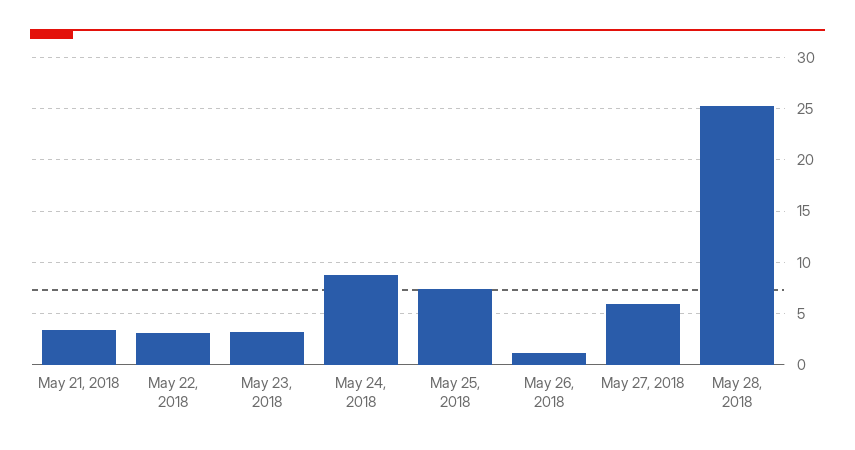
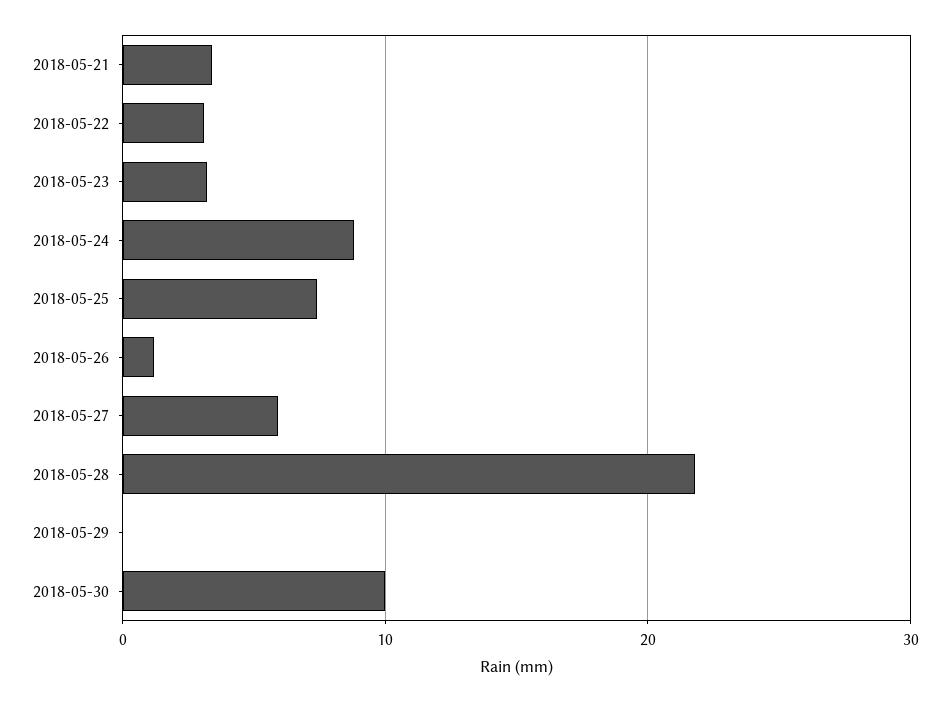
May 28, 2018: 25 -> 22
2018-05-29: none -> 0
2018-05-30: none -> 10

